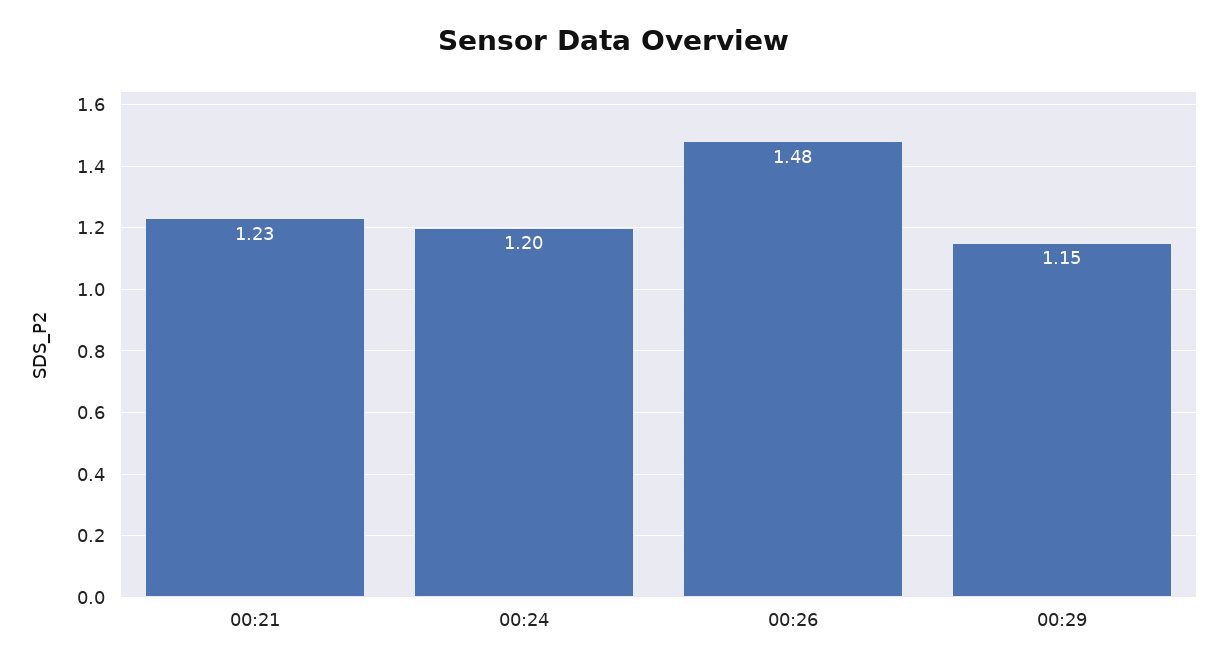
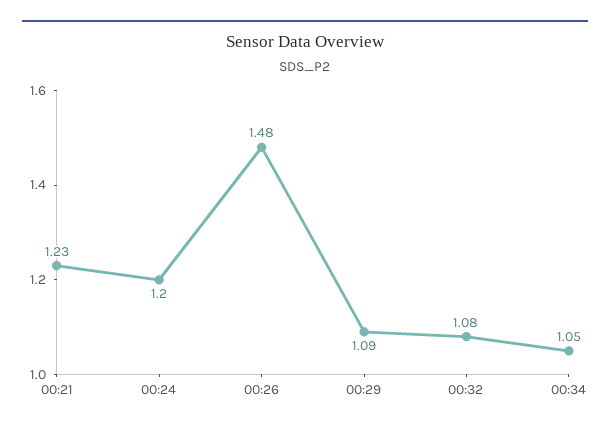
00:29: 1.15 -> 1.09
00:32: none -> 1.08
00:34: none -> 1.05

